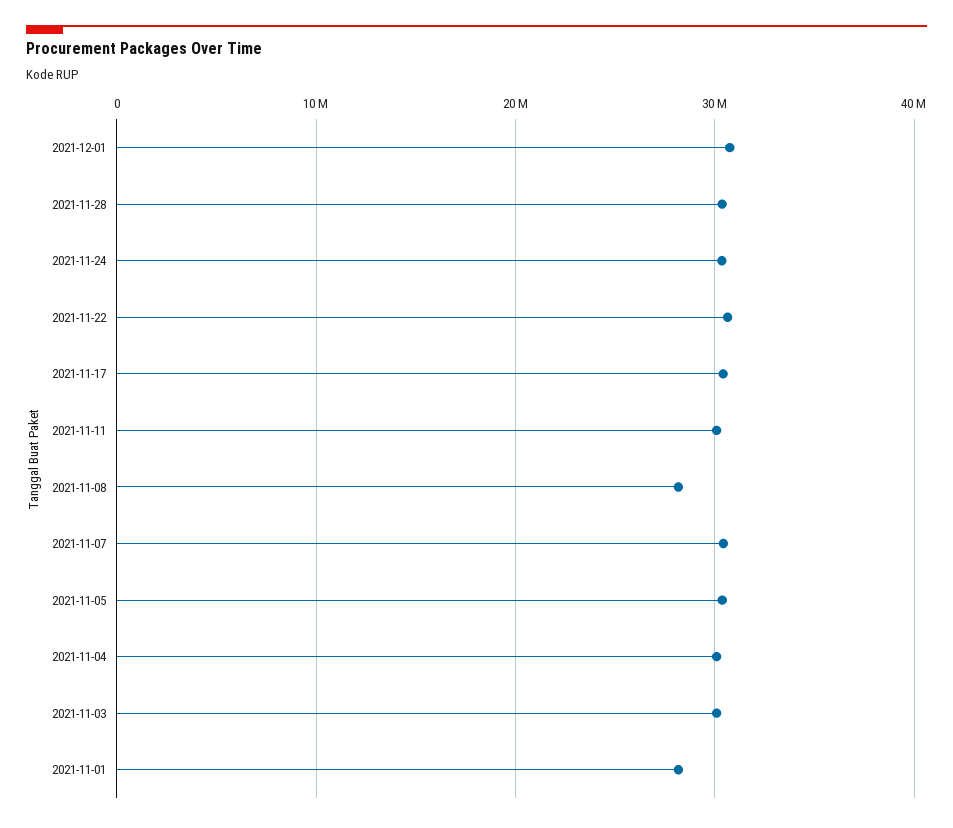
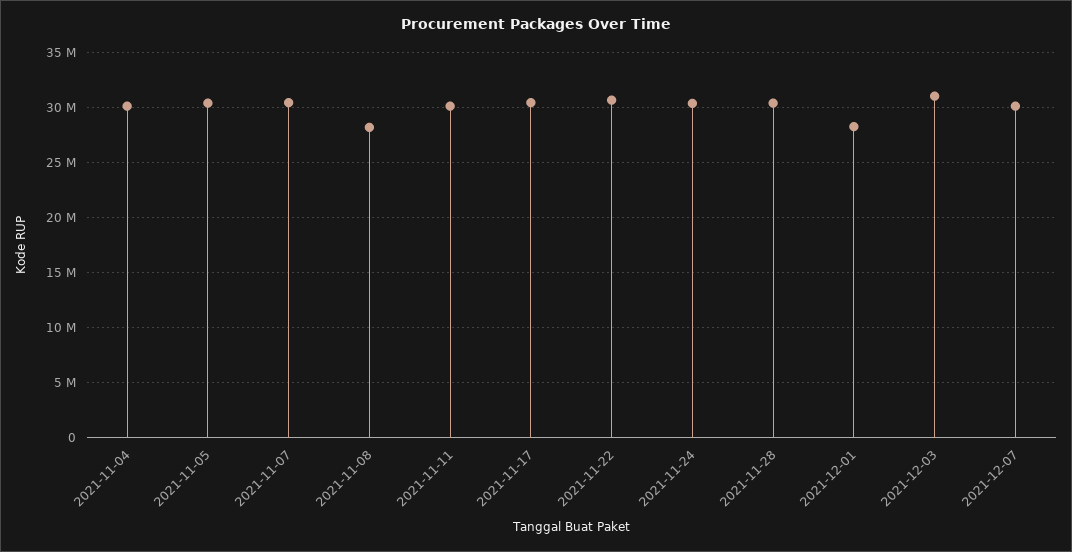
2021-12-01: 31000000 -> 28000000
2021-11-03: 30000000 -> none
2021-11-01: 28000000 -> none
2021-12-03: none -> 31000000
2021-12-07: none -> 30000000

